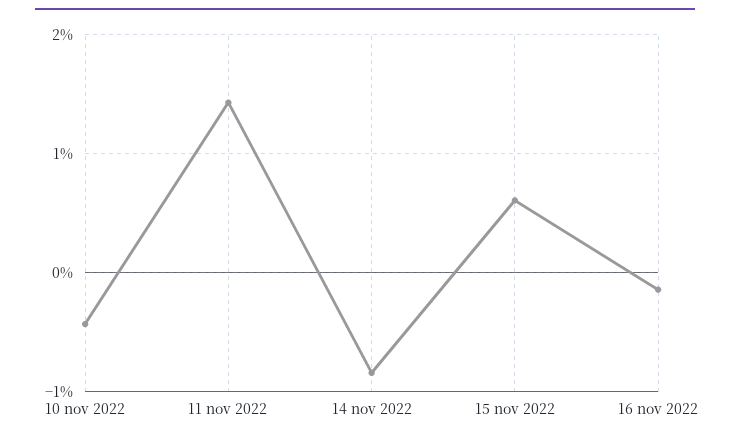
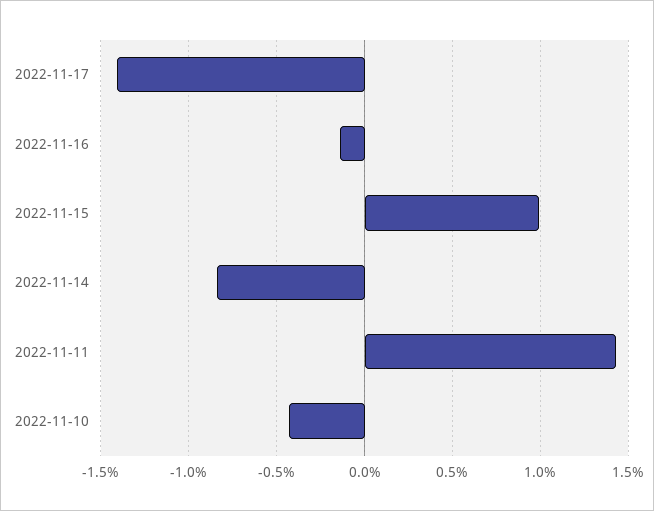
15 nov 2022: 0.6 -> 1
2022-11-17: none -> -1.4

